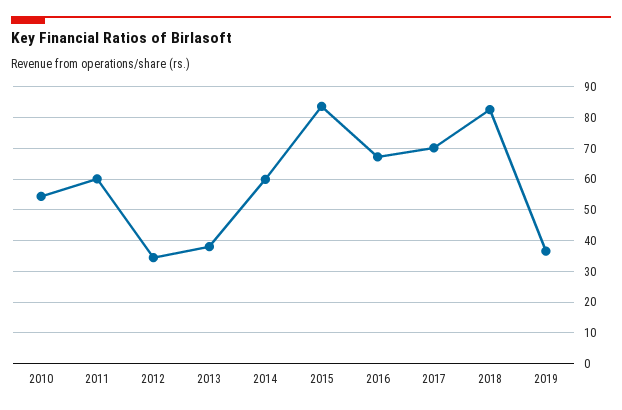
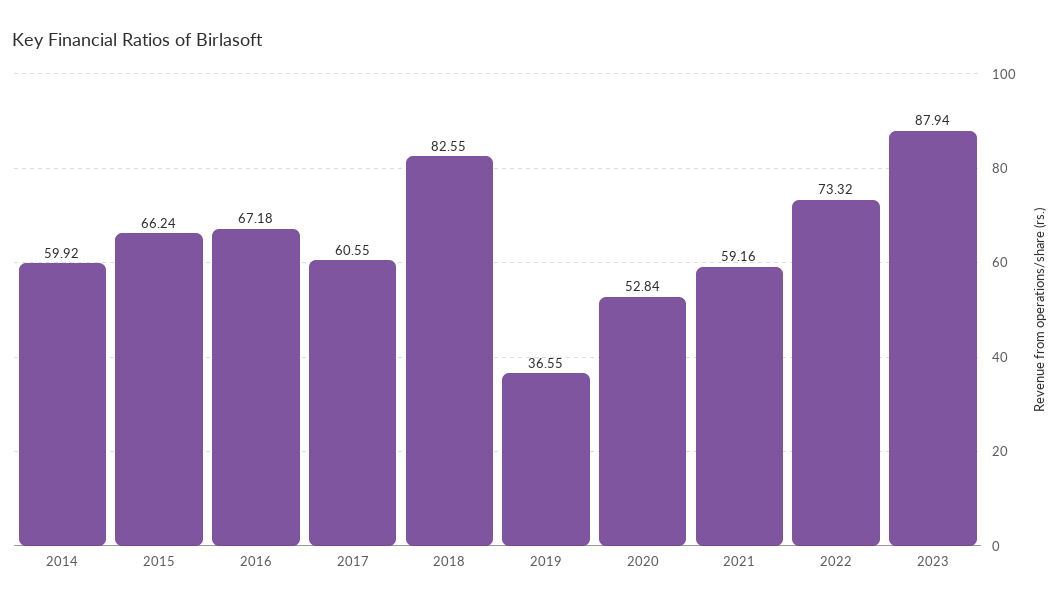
2010: 54 -> none
2011: 60 -> none
2012: 34 -> none
2013: 38 -> none
2015: 84 -> 66.24
2017: 70 -> 60.55
2020: none -> 52.84
2021: none -> 59.16
2022: none -> 73.32
2023: none -> 87.94

